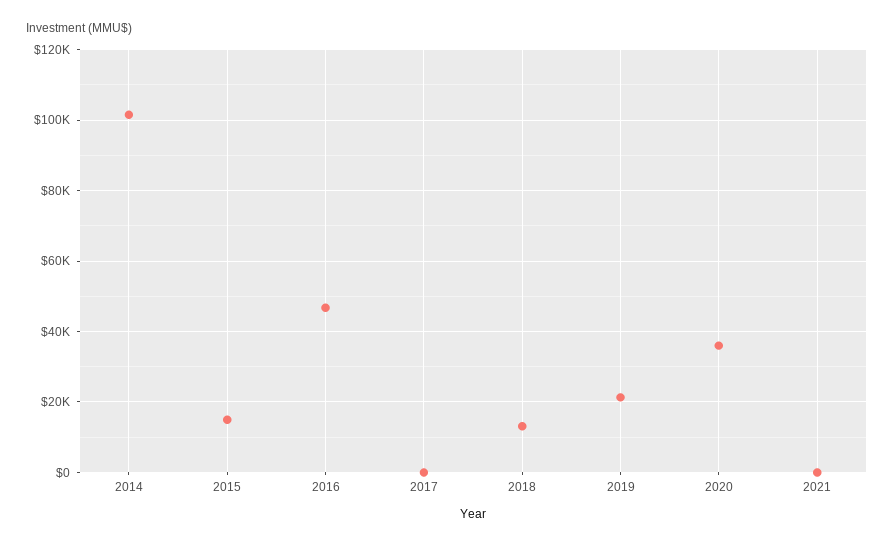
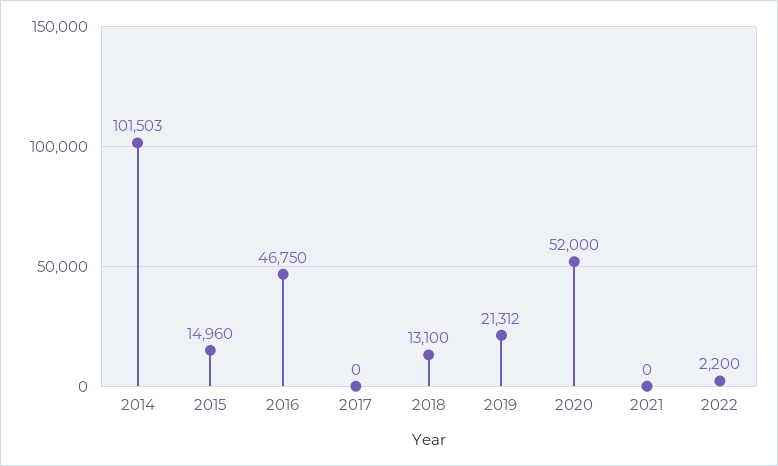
2020: 36000 -> 52000
2022: none -> 2200

